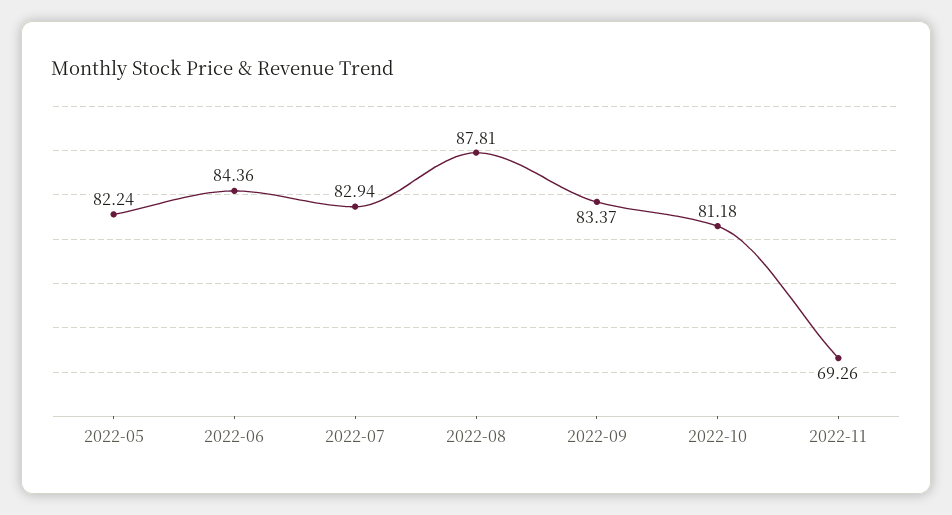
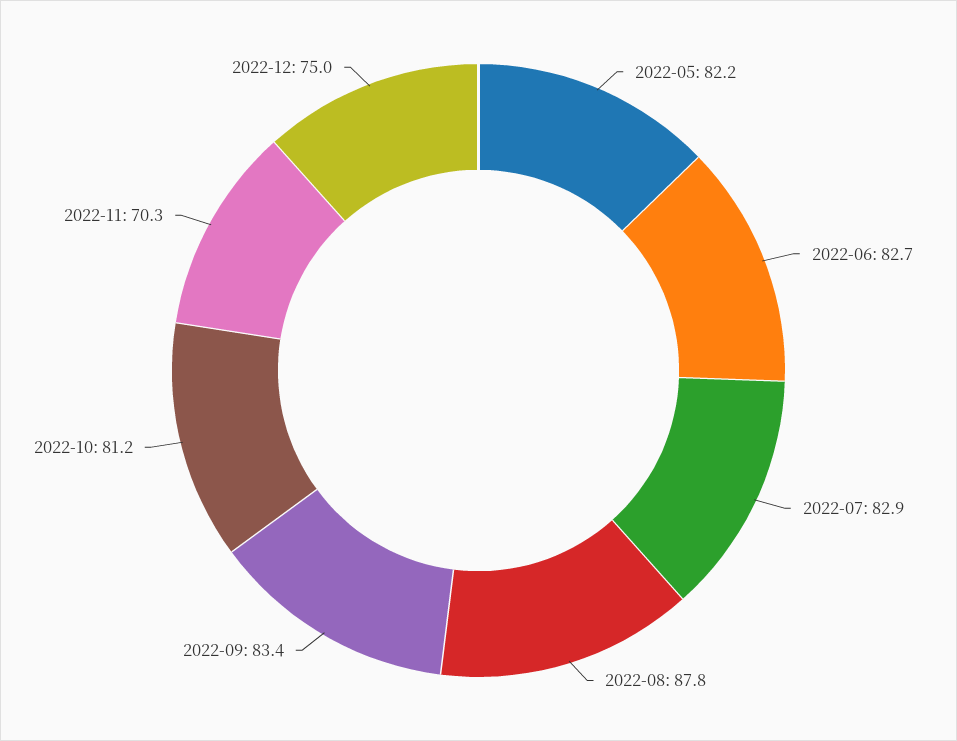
2022-06: 84.36 -> 82.7
2022-11: 69.26 -> 70.3
2022-12: none -> 75

